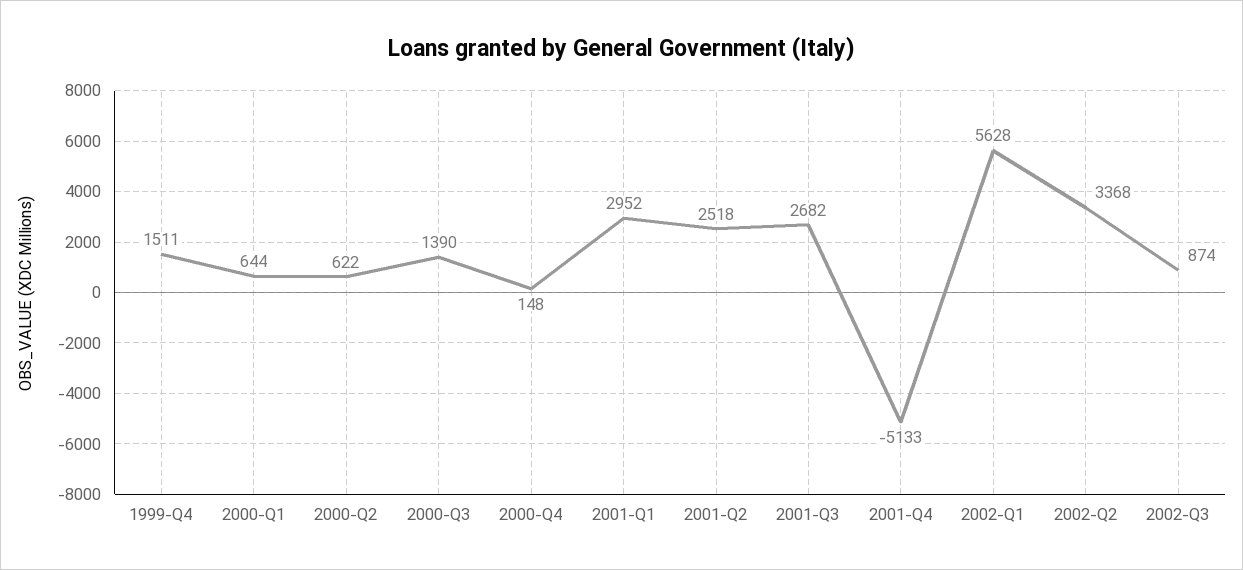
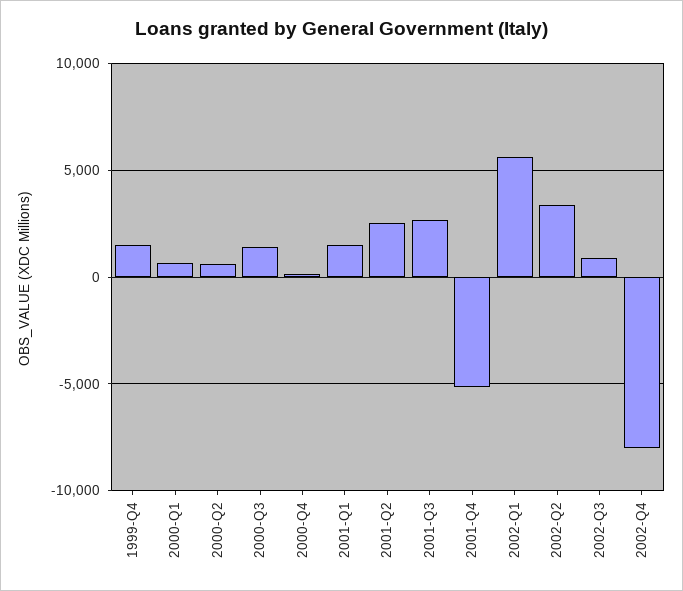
2001-Q1: 2952 -> 1500
2002-Q4: none -> -8000

